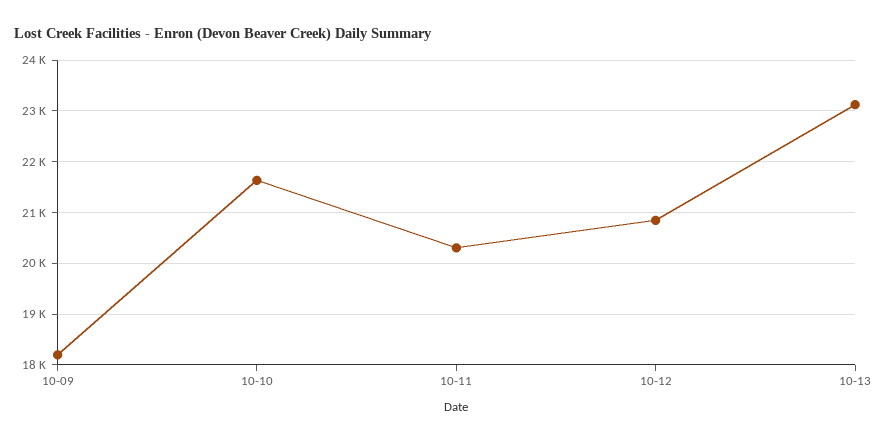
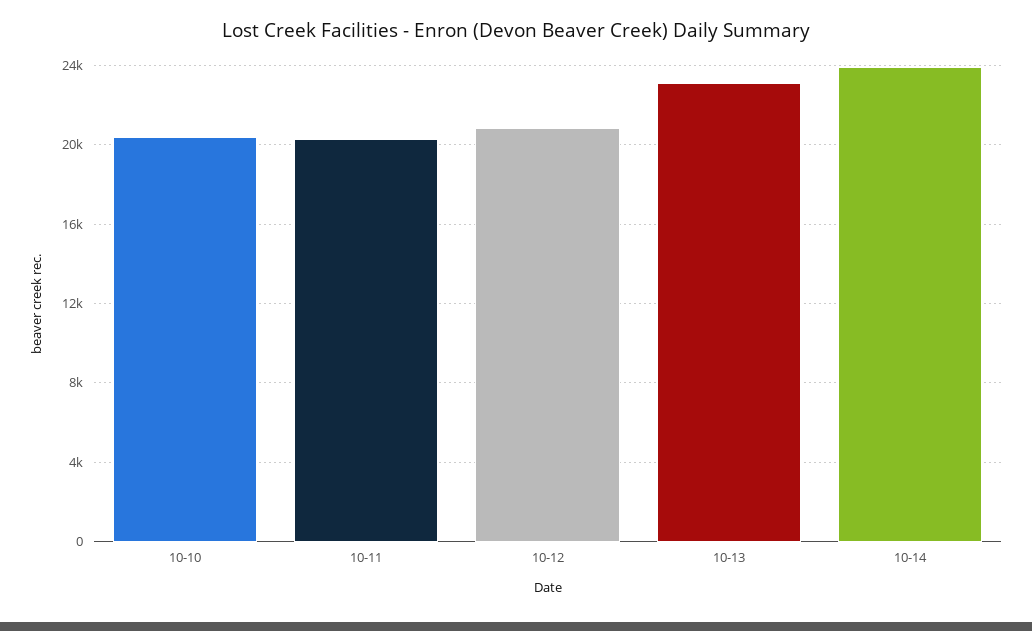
10-09: 18200 -> none
10-10: 21600 -> 20500
10-14: none -> 24000

